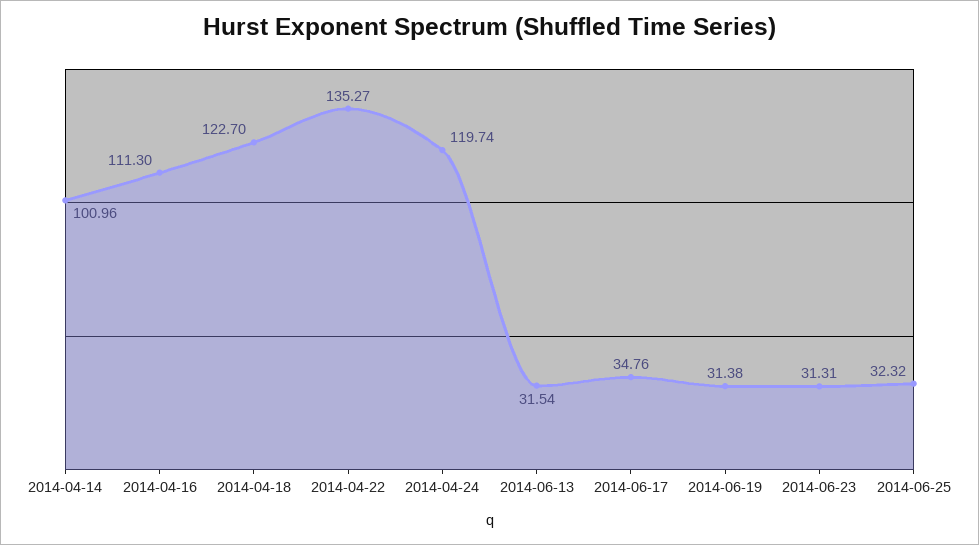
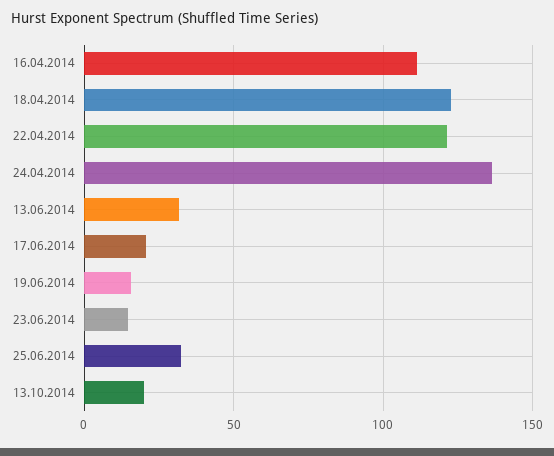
2014-04-14: 100.96 -> none
2014-04-22: 135.27 -> 120
2014-04-24: 119.74 -> 135
2014-06-17: 34.76 -> 20
2014-06-19: 31.38 -> 15
2014-06-23: 31.31 -> 15
13.10.2014: none -> 20

